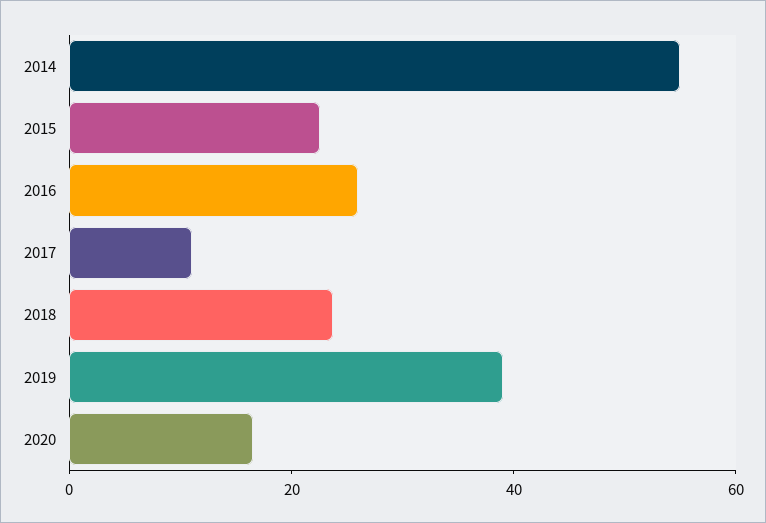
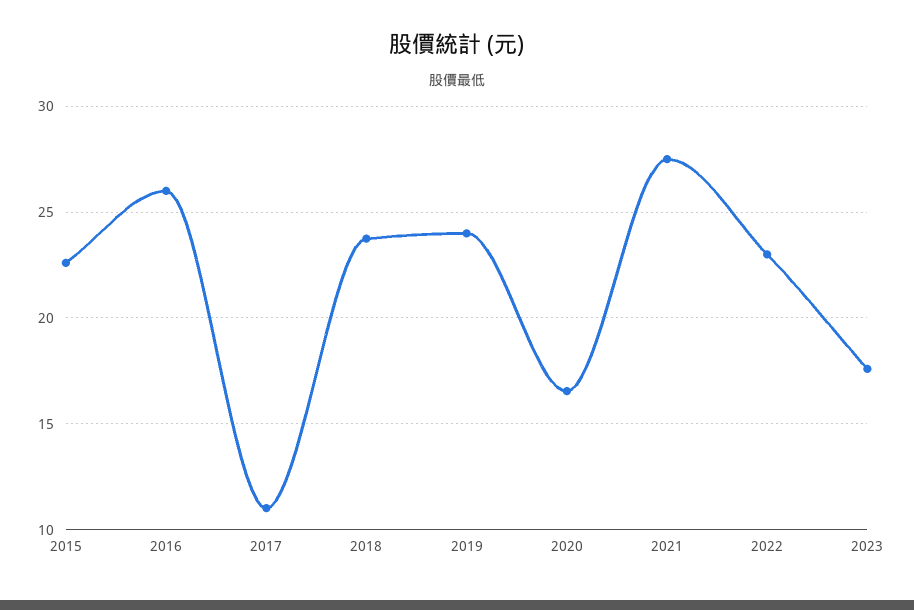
2014: 55 -> none
2019: 40 -> 24
2021: none -> 27.5
2022: none -> 23
2023: none -> 17.5

